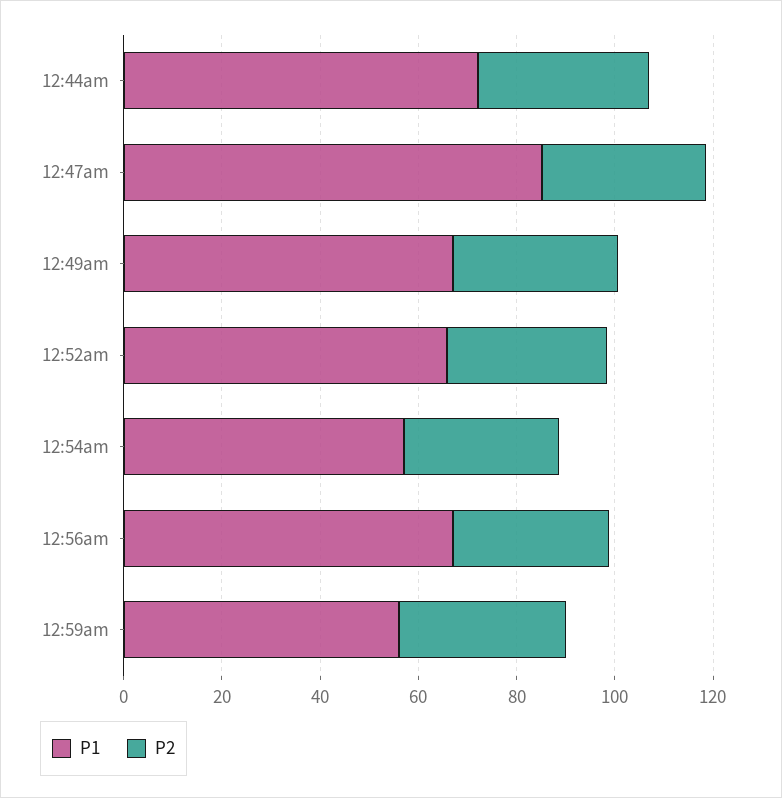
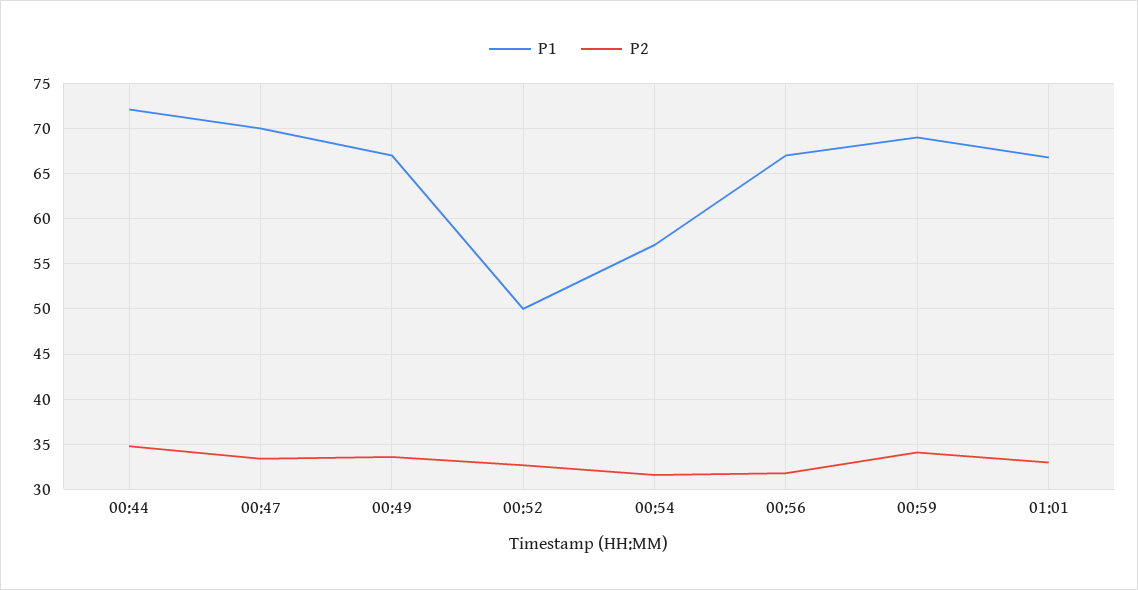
P1, 12:47am: 85 -> 70
P1, 12:52am: 65 -> 50
P1, 12:59am: 55 -> 69
P1, 01:01: none -> 67
P2, 01:01: none -> 33

